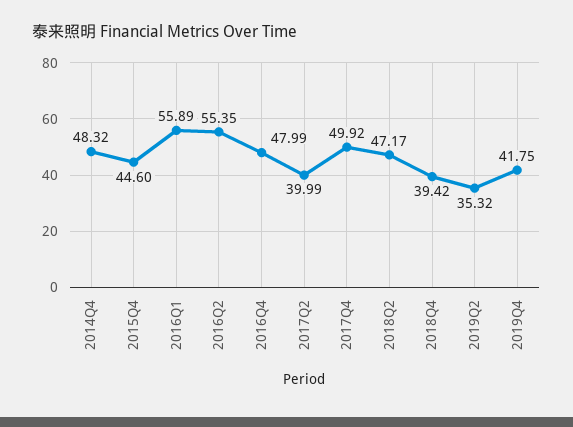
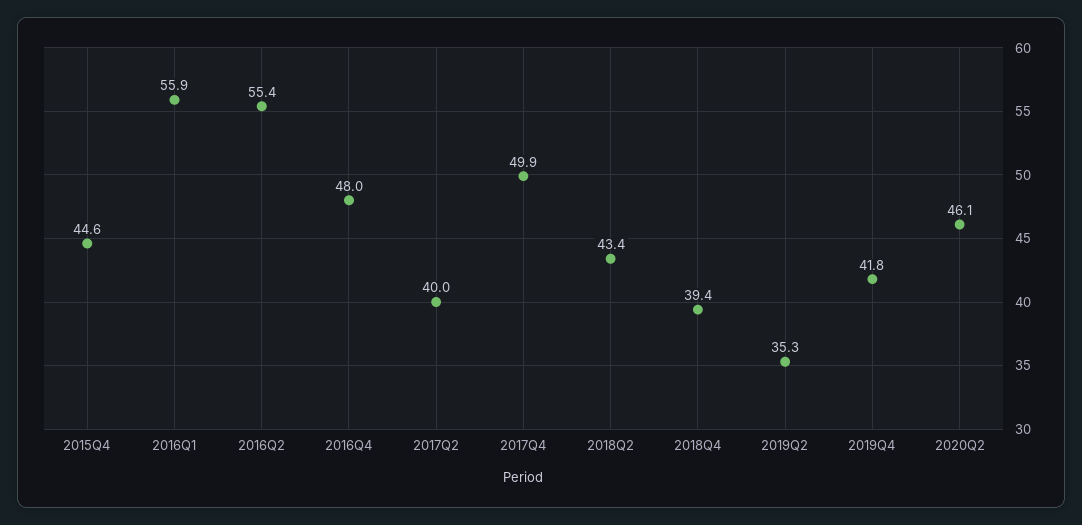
2014Q4: 48.32 -> none
2018Q2: 47.17 -> 43.4
2020Q2: none -> 46.1

